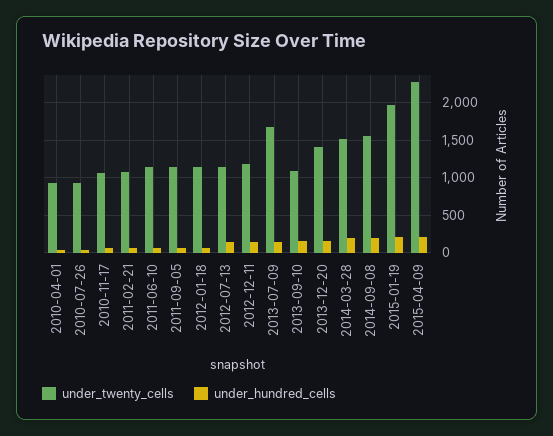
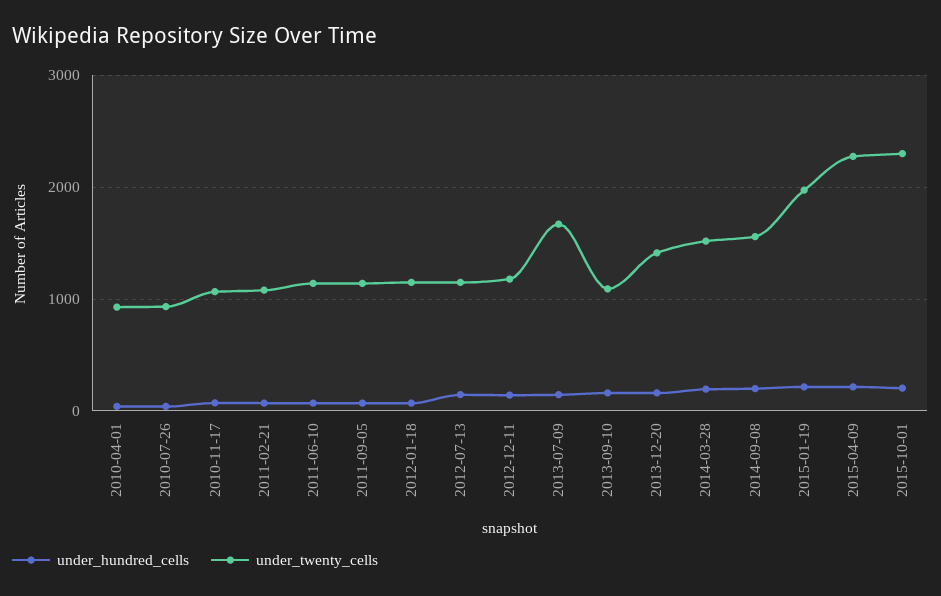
under_hundred_cells, 2015-10-01: none -> 200
under_twenty_cells, 2015-10-01: none -> 2300

